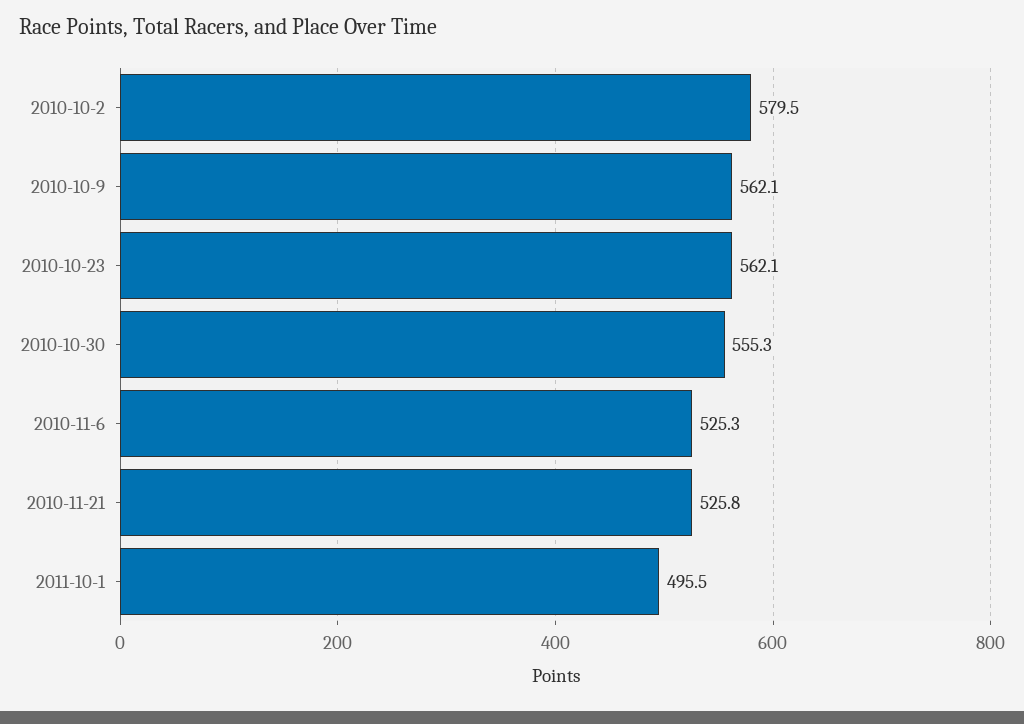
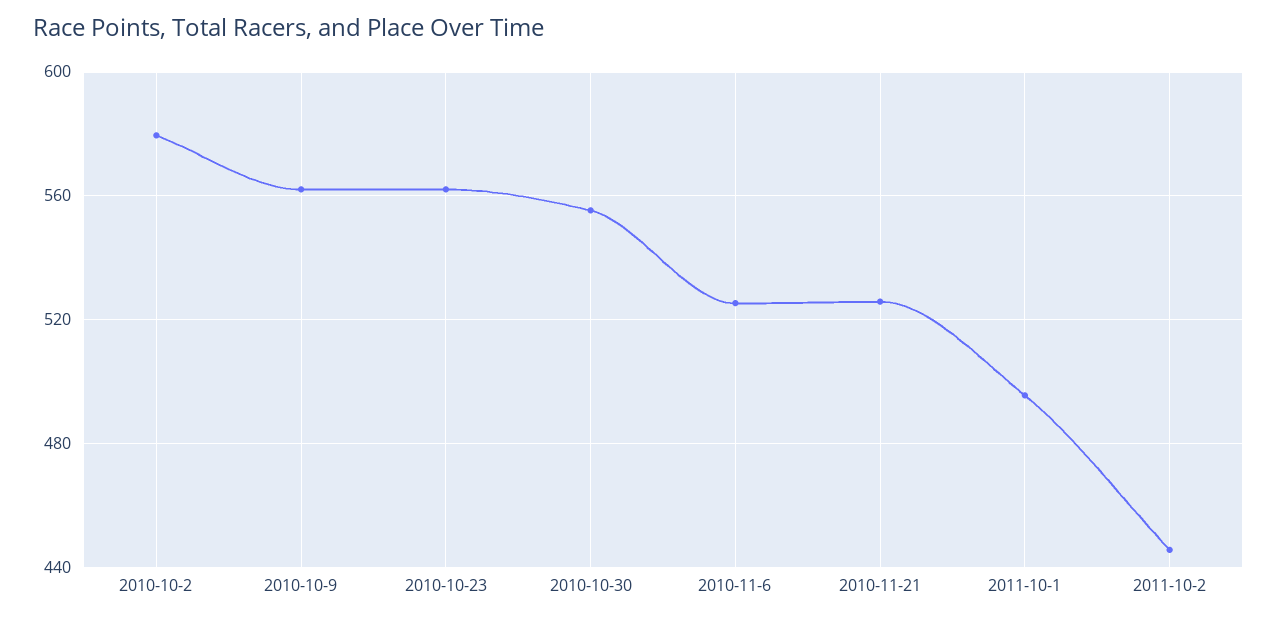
2011-10-2: none -> 445

